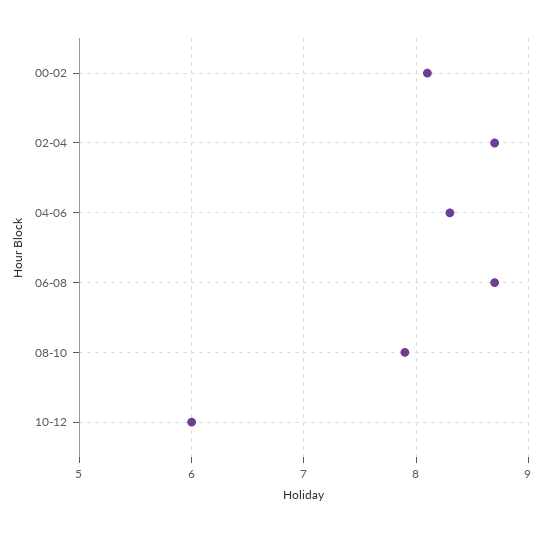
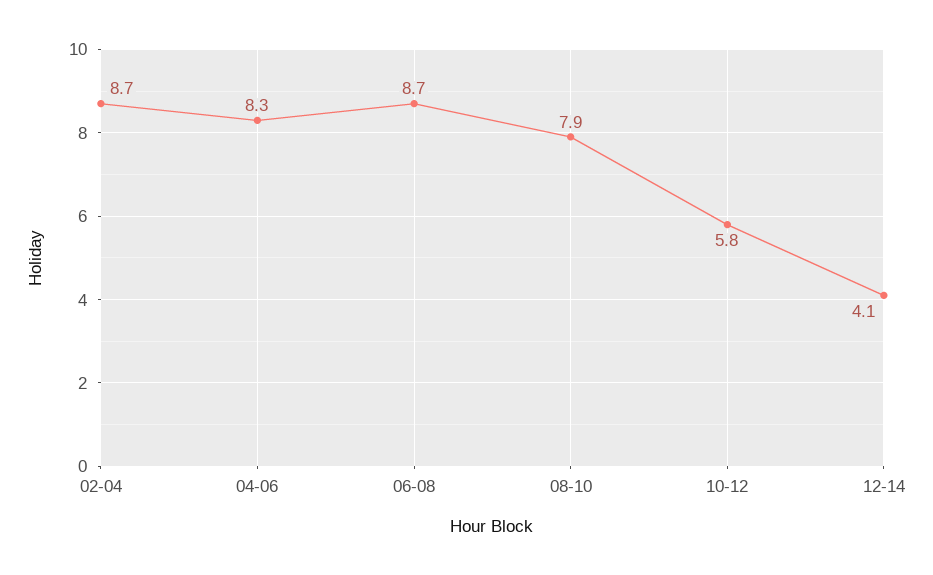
00-02: 8.1 -> none
10-12: 6 -> 5.8
12-14: none -> 4.1

